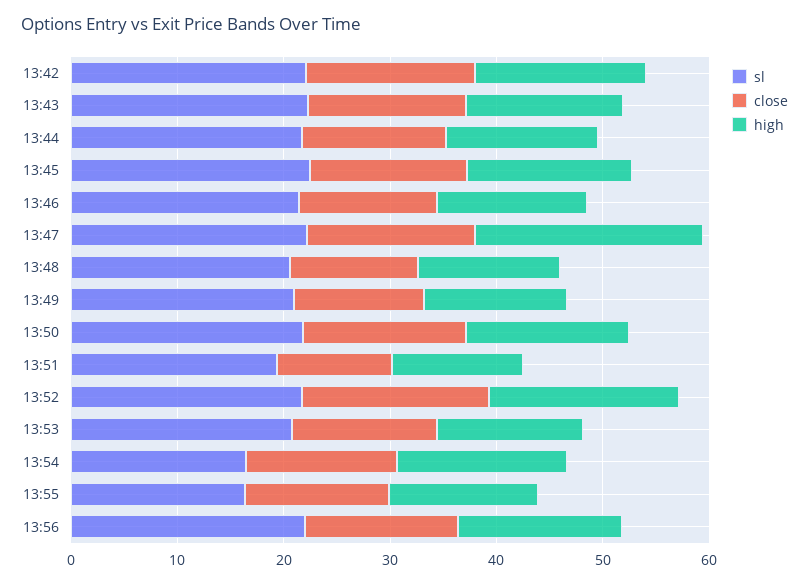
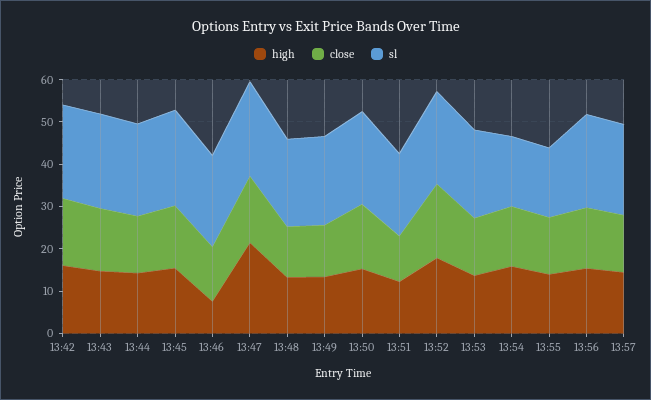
high, 13:46: 14 -> 8
high, 13:57: none -> 14
close, 13:57: none -> 14
sl, 13:57: none -> 22

